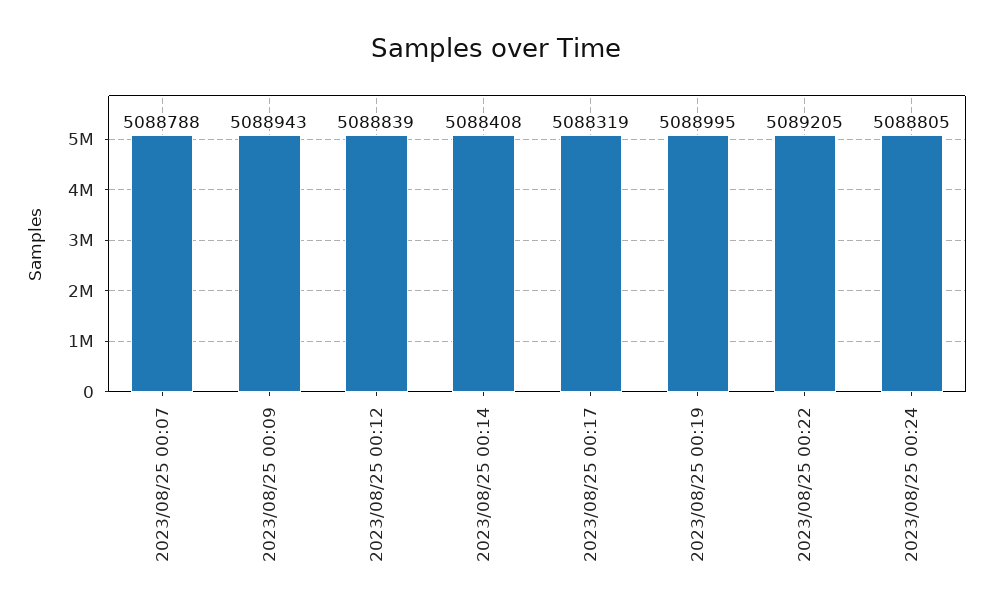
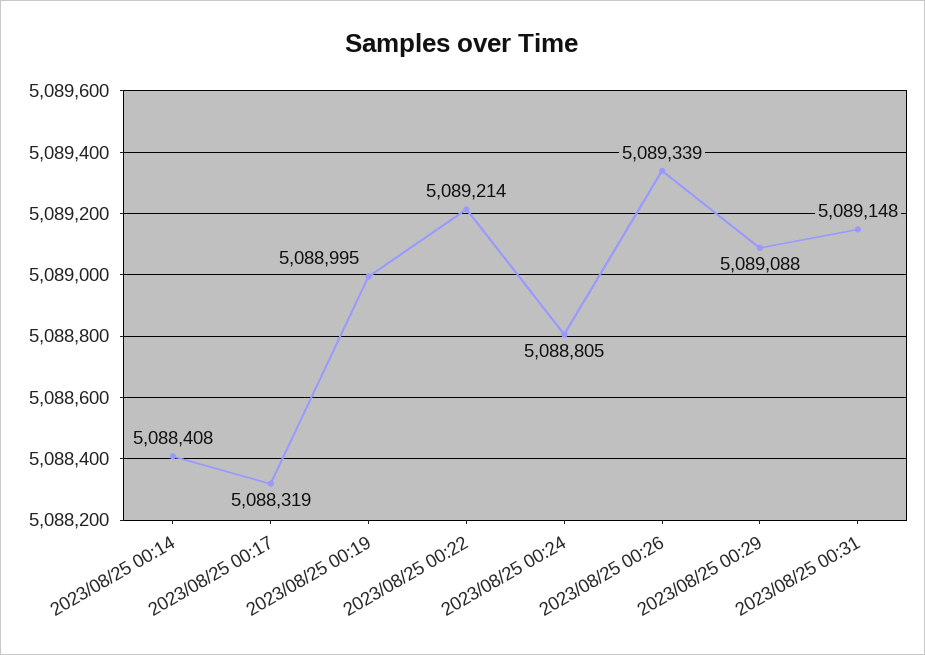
2023/08/25 00:07: 5088788 -> none
2023/08/25 00:09: 5088943 -> none
2023/08/25 00:12: 5088839 -> none
2023/08/25 00:22: 5089205 -> 5089214
2023/08/25 00:26: none -> 5089339
2023/08/25 00:29: none -> 5089088
2023/08/25 00:31: none -> 5089148

